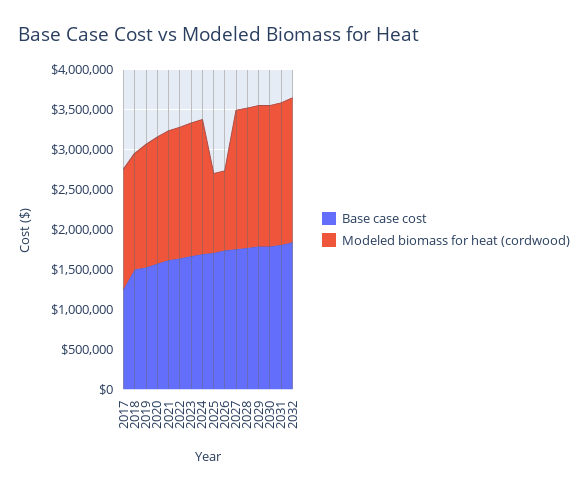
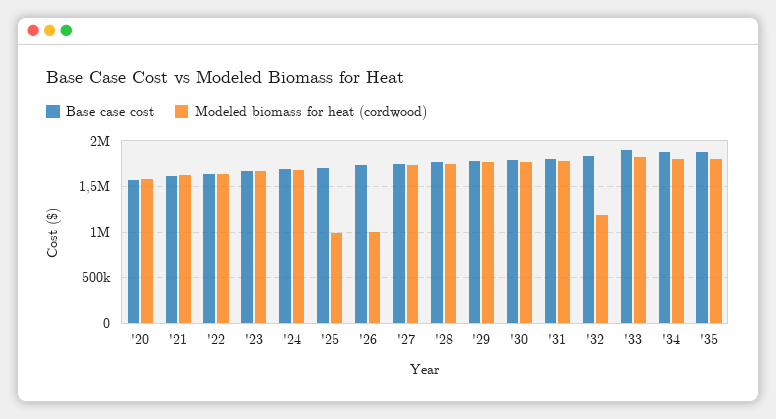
Base case cost, 2017: 1250000 -> none
Modeled biomass for heat (cordwood), 2017: 1500000 -> none
Base case cost, 2018: 1500000 -> none
Modeled biomass for heat (cordwood), 2018: 1500000 -> none
Base case cost, 2019: 1500000 -> none
Modeled biomass for heat (cordwood), 2019: 1500000 -> none
Modeled biomass for heat (cordwood), 2032: 1750000 -> 1200000
Base case cost, '33: none -> 1900000
Modeled biomass for heat (cordwood), '33: none -> 1800000
Base case cost, '34: none -> 1900000
Modeled biomass for heat (cordwood), '34: none -> 1800000
Base case cost, '35: none -> 1900000
Modeled biomass for heat (cordwood), '35: none -> 1800000

